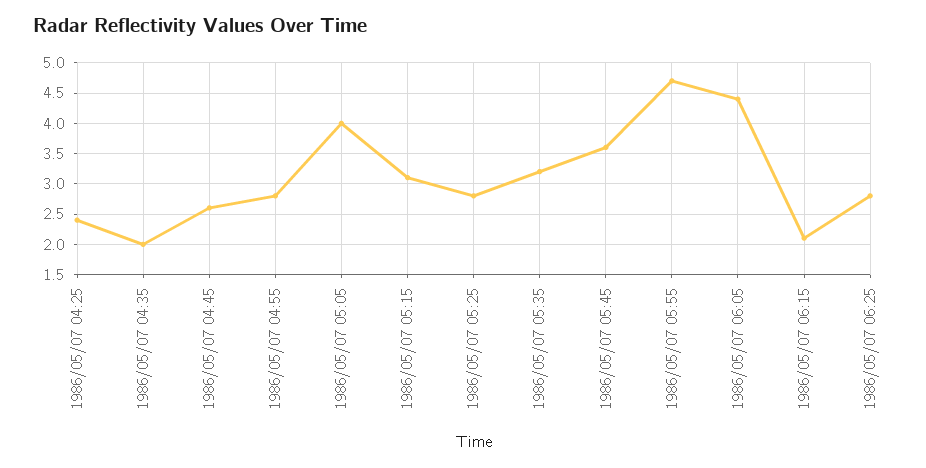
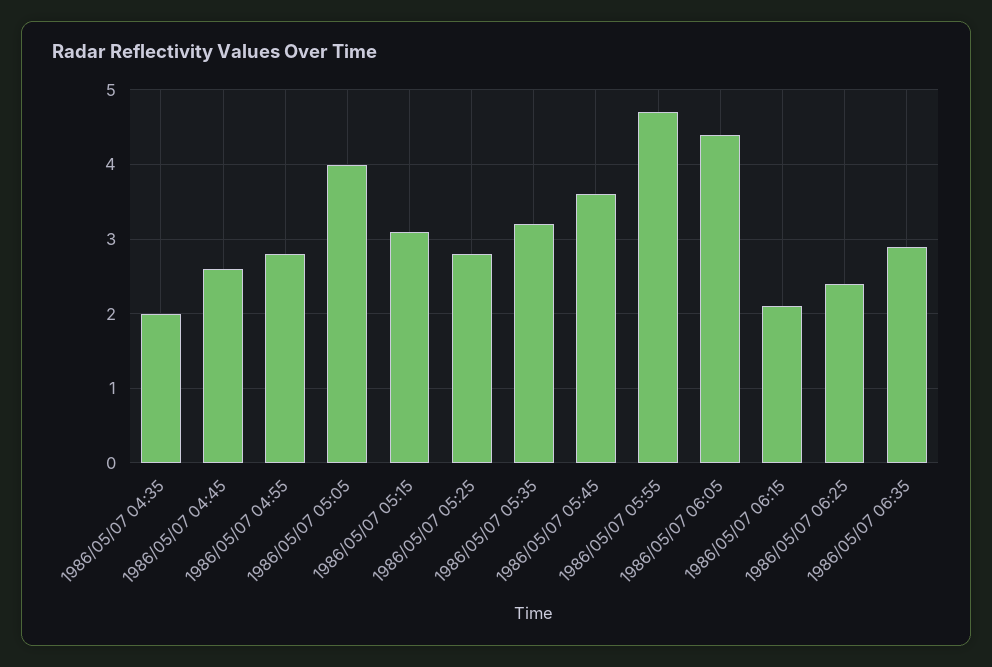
1986/05/07 04:25: 2.4 -> none
1986/05/07 06:25: 2.8 -> 2.4
1986/05/07 06:35: none -> 2.9

